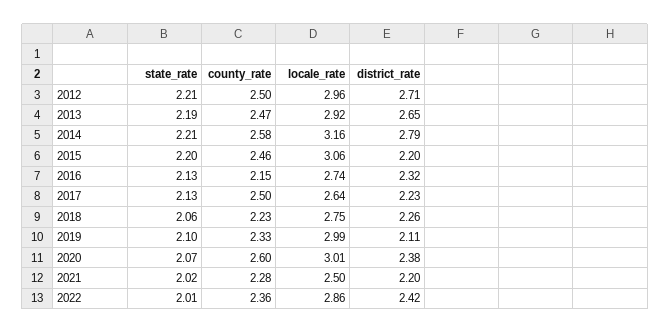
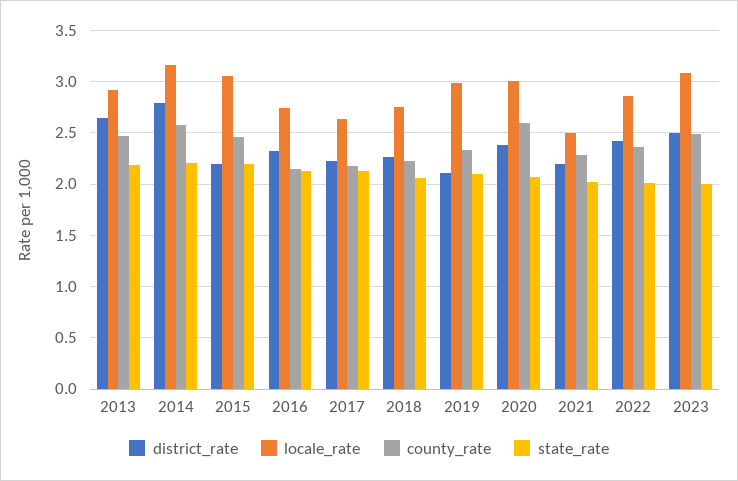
state_rate, 2012: 2.21 -> none
county_rate, 2012: 2.5 -> none
locale_rate, 2012: 2.96 -> none
district_rate, 2012: 2.71 -> none
county_rate, 2017: 2.5 -> 2.2
district_rate, 2023: none -> 2.5
locale_rate, 2023: none -> 3.1
county_rate, 2023: none -> 2.5
state_rate, 2023: none -> 2

